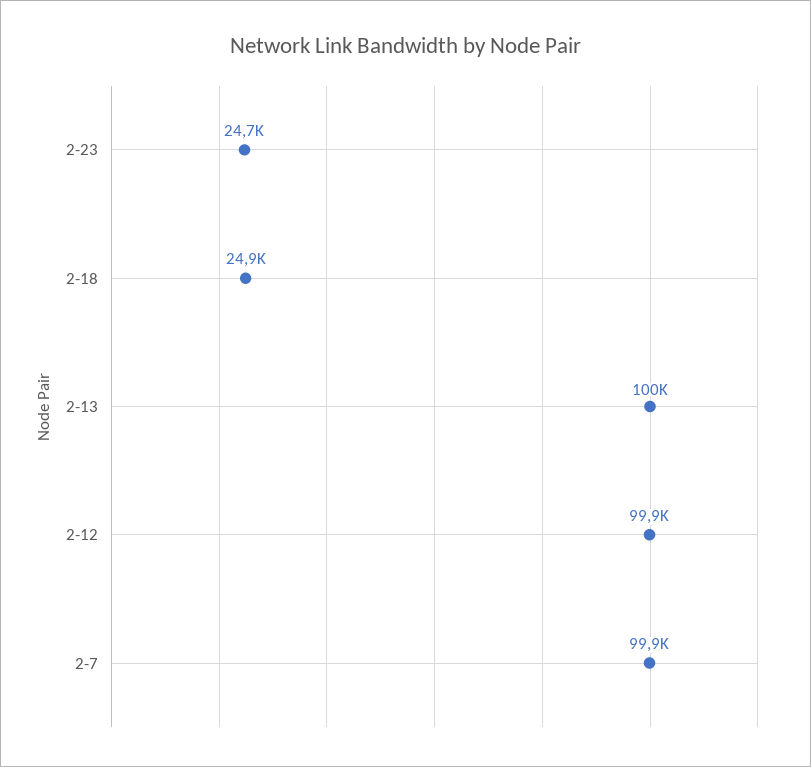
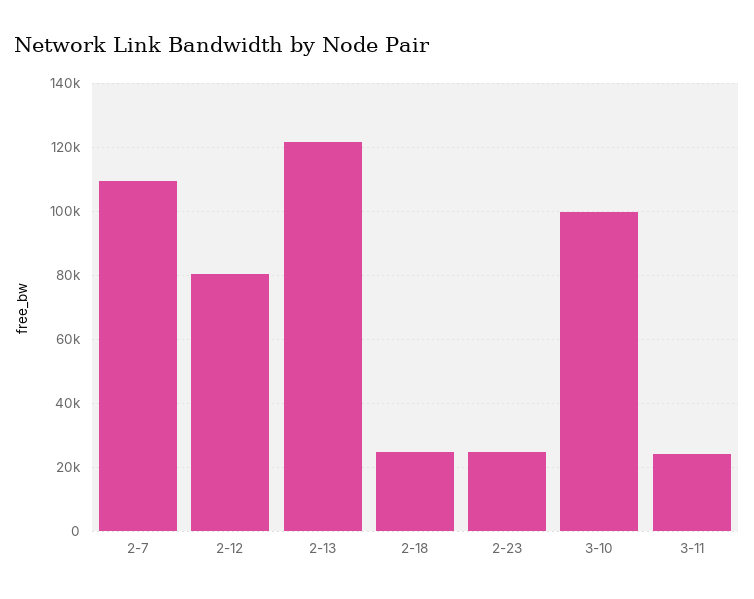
2-13: 100000 -> 122000
2-12: 99900 -> 80000
2-7: 99900 -> 110000
3-10: none -> 100000
3-11: none -> 24000

